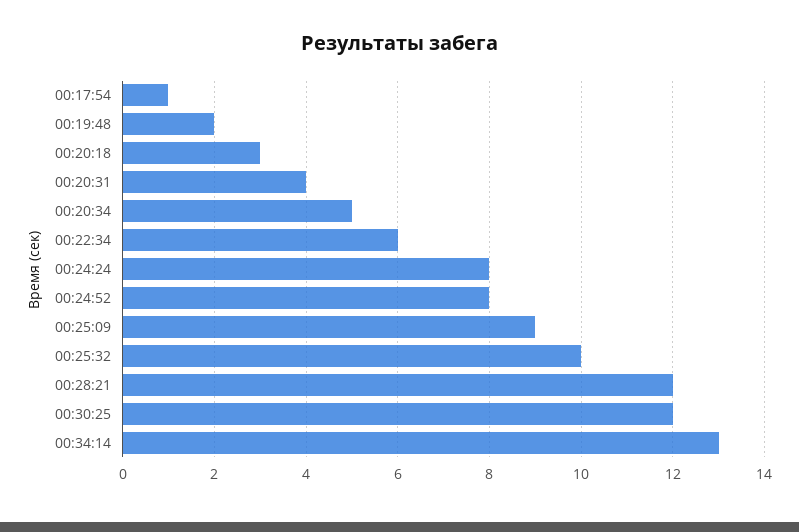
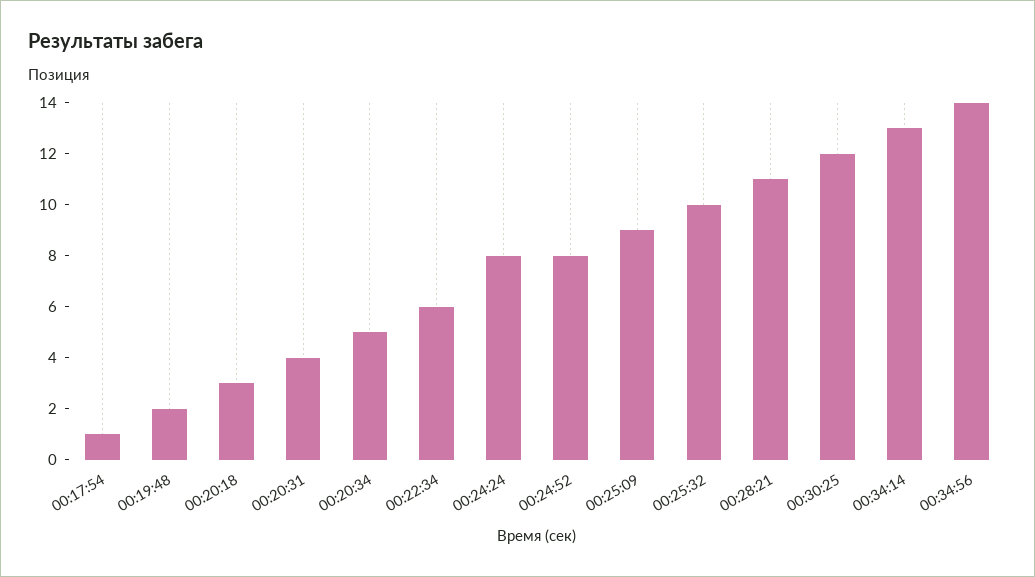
00:28:21: 12 -> 11
00:34:56: none -> 14

